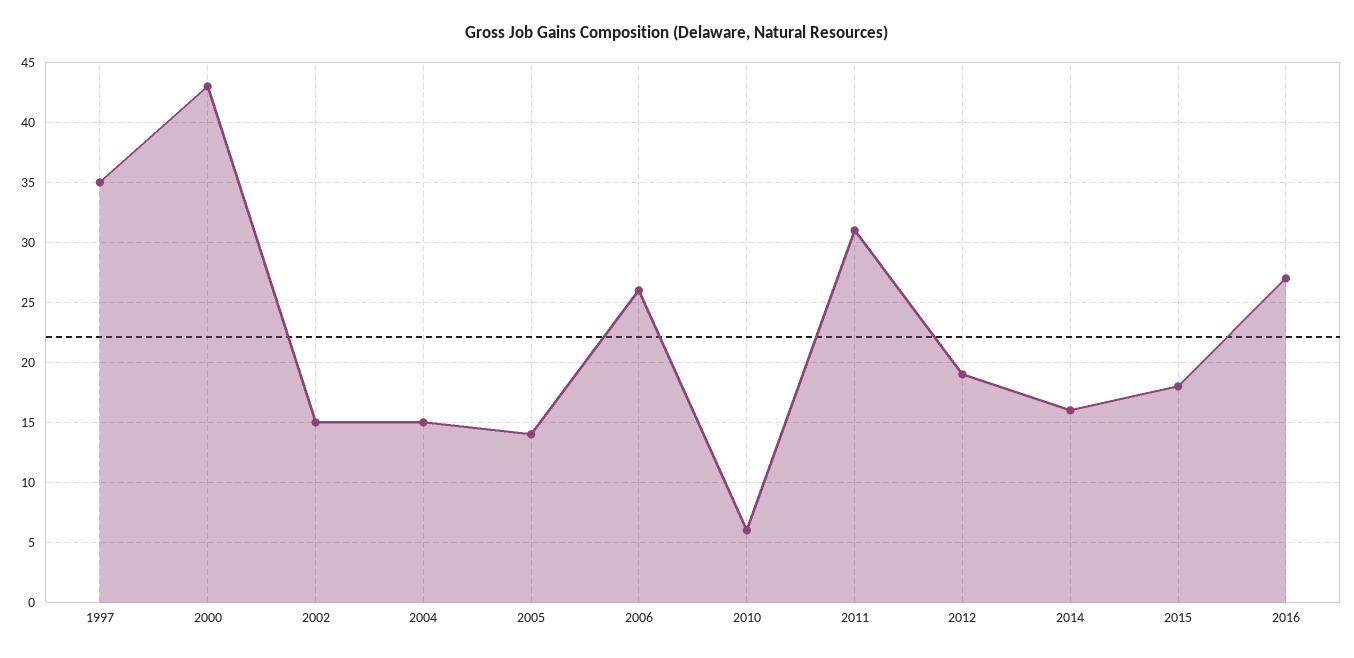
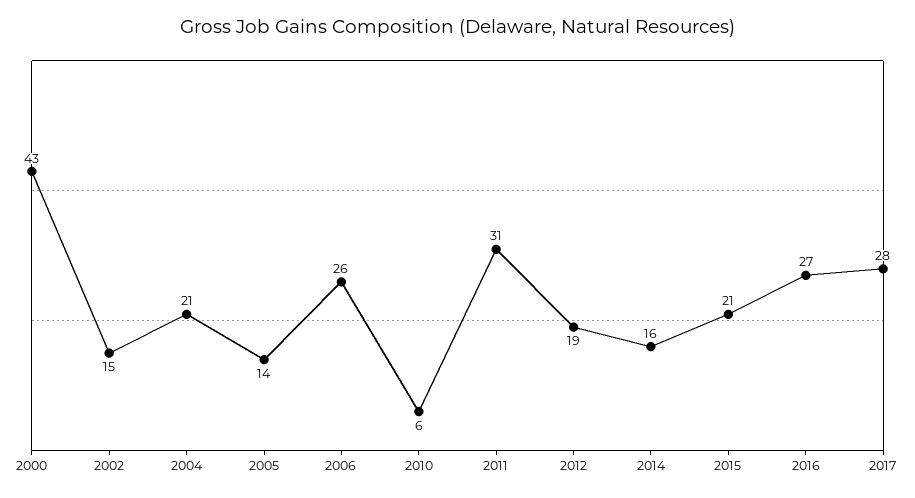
1997: 35 -> none
2004: 15 -> 21
2015: 18 -> 21
2017: none -> 28

